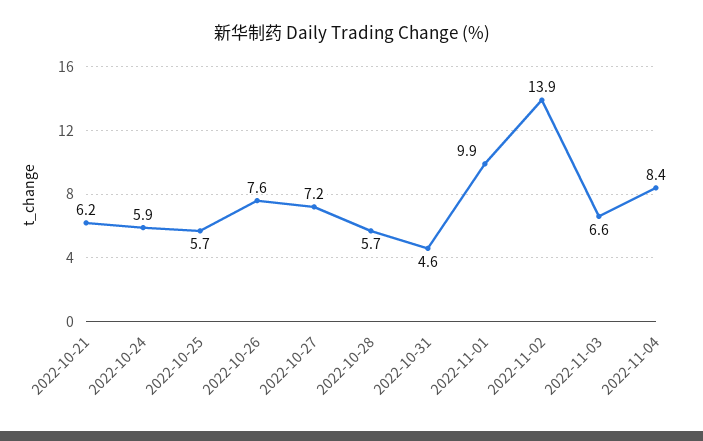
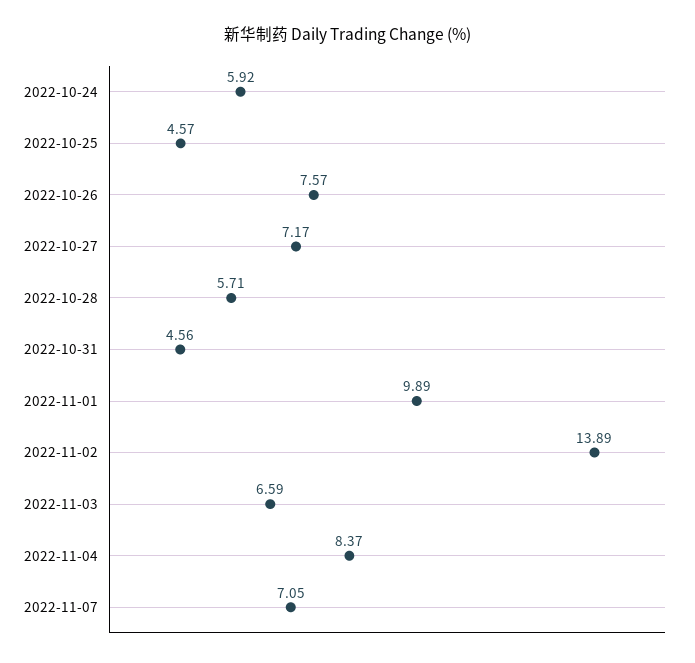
2022-10-21: 6.2 -> none
2022-10-25: 5.7 -> 4.57
2022-11-07: none -> 7.05

